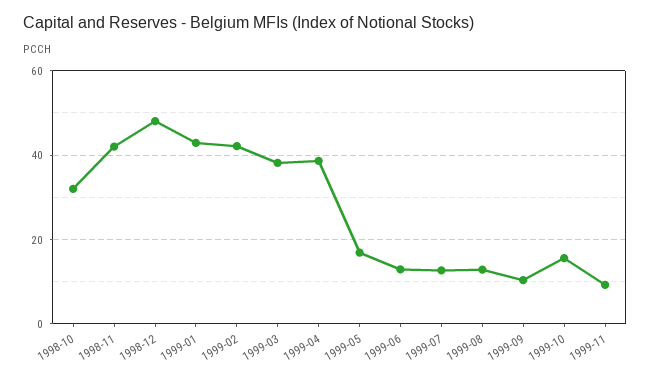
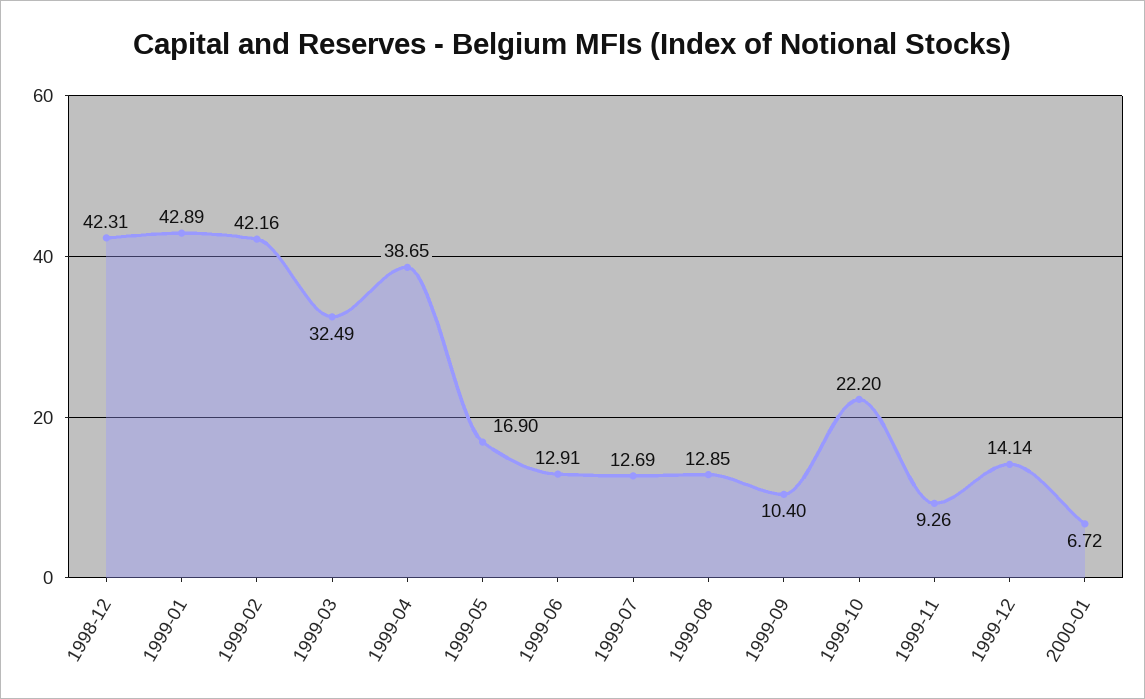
1998-10: 32 -> none
1998-11: 42 -> none
1998-12: 48 -> 42.31
1999-03: 38 -> 32.49
1999-10: 16 -> 22.2
1999-12: none -> 14.14
2000-01: none -> 6.72

